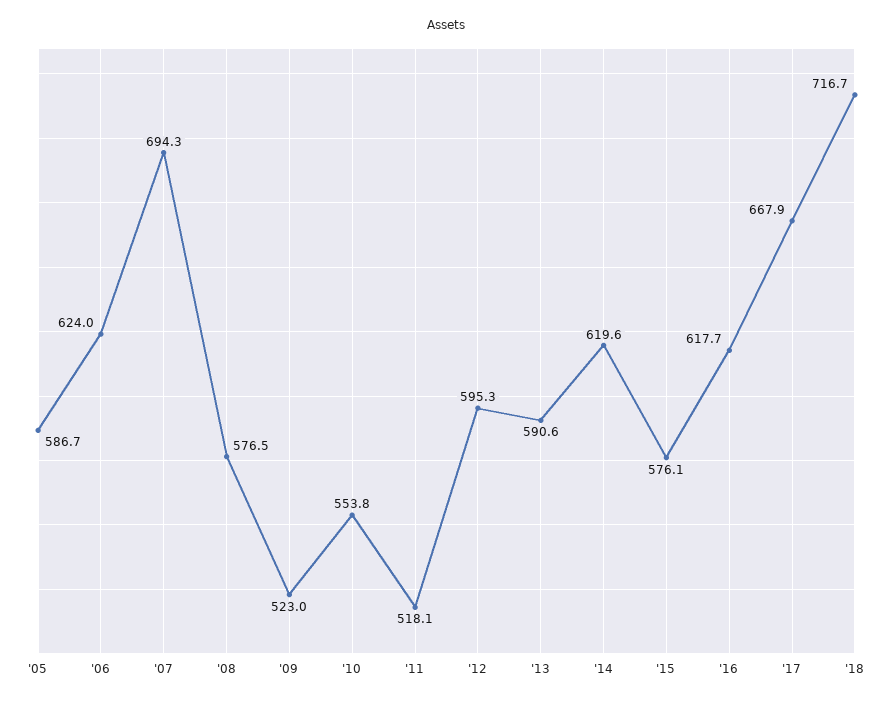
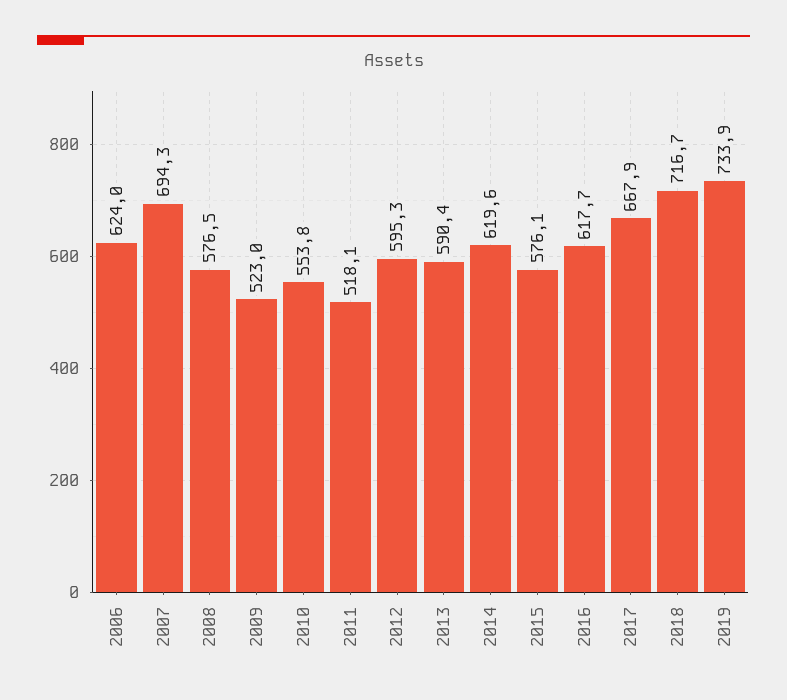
'05: 586.7 -> none
'13: 590.6 -> 590.4
2019: none -> 733.9

